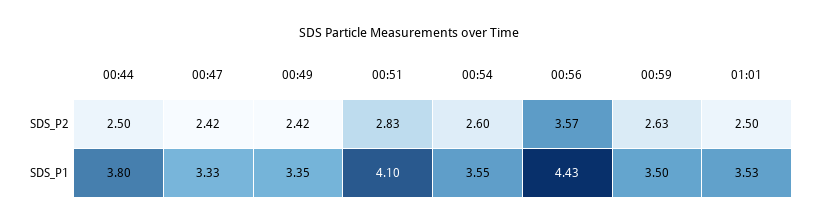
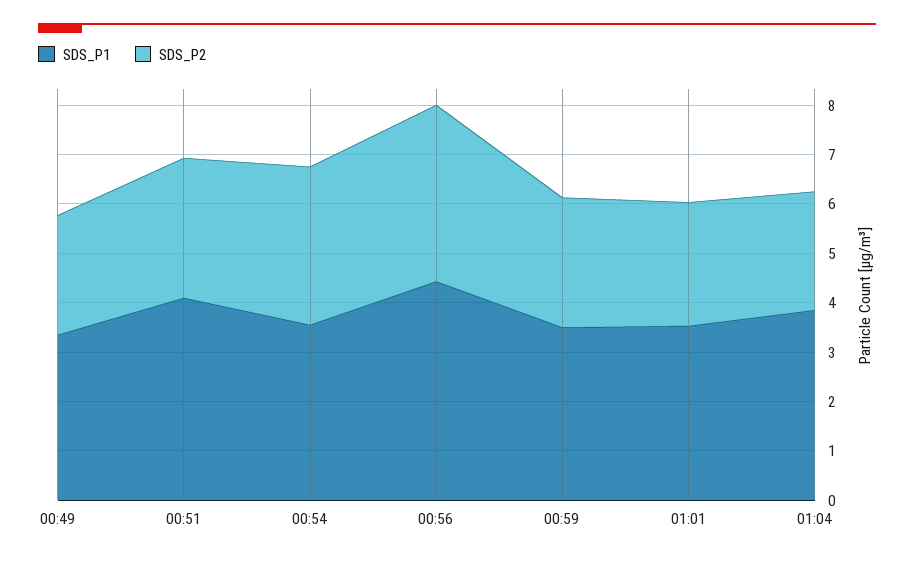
SDS_P2, 00:44: 2.5 -> none
SDS_P2, 00:47: 2.42 -> none
SDS_P2, 00:54: 2.6 -> 3.2
SDS_P1, 00:44: 3.8 -> none
SDS_P1, 00:47: 3.33 -> none
SDS_P1, 01:04: none -> 3.8
SDS_P2, 01:04: none -> 2.4

